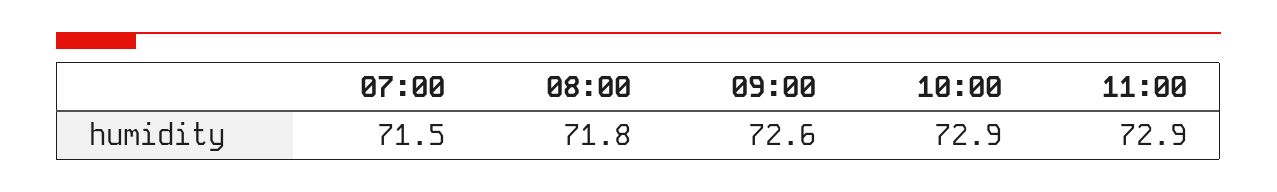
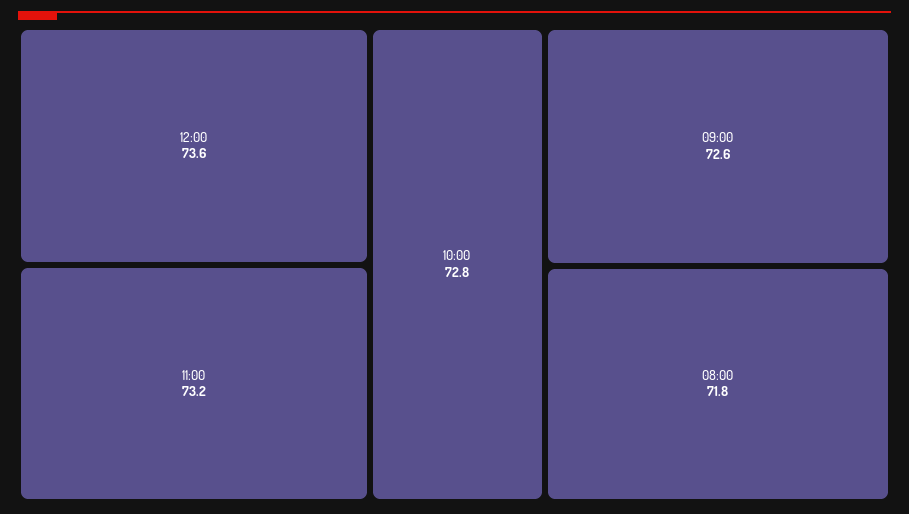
07:00: 71.5 -> none
10:00: 72.9 -> 72.8
11:00: 72.9 -> 73.2
12:00: none -> 73.6

